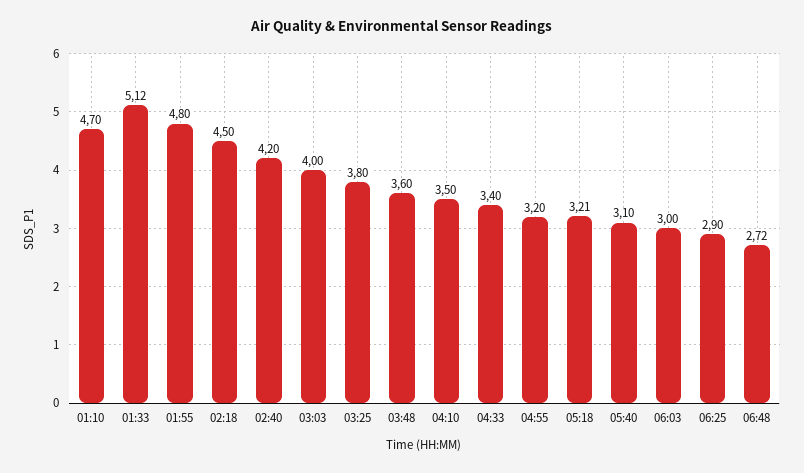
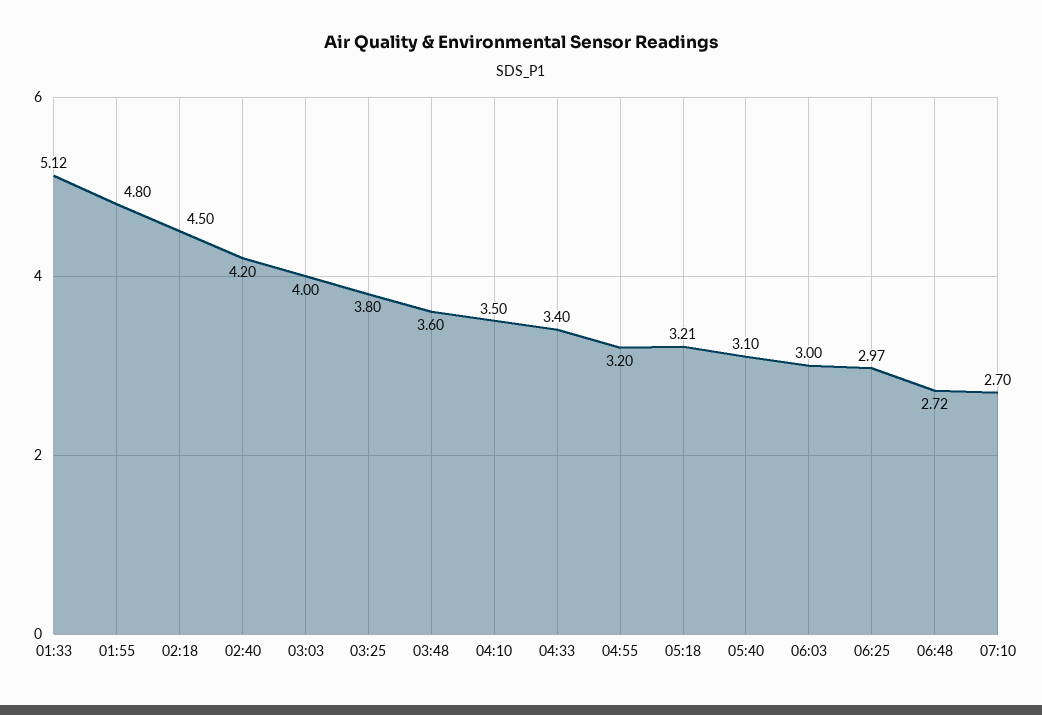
01:10: 4.7 -> none
06:25: 2.9 -> 2.97
07:10: none -> 2.7

